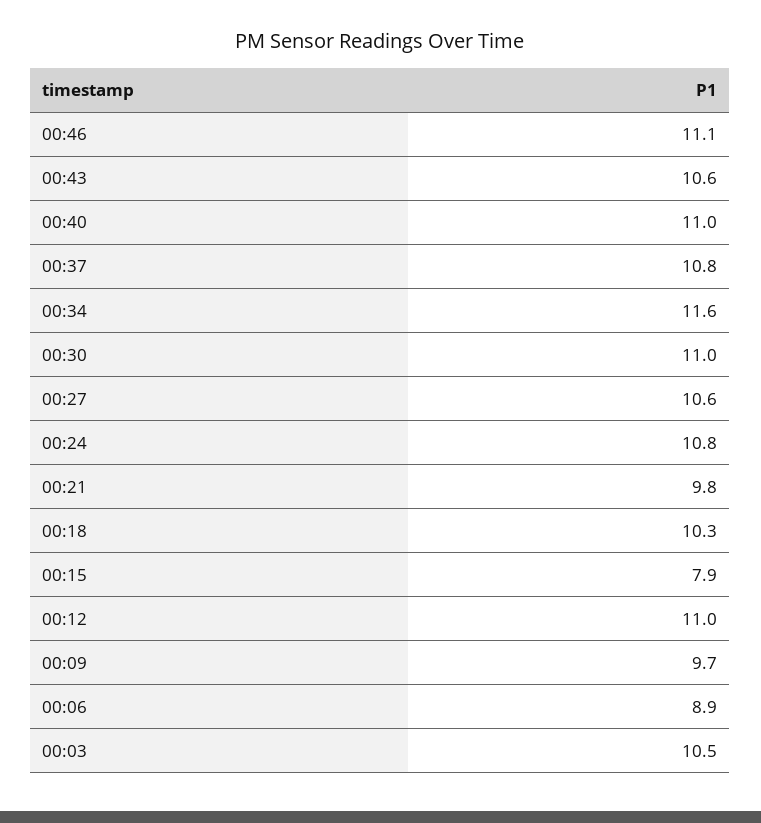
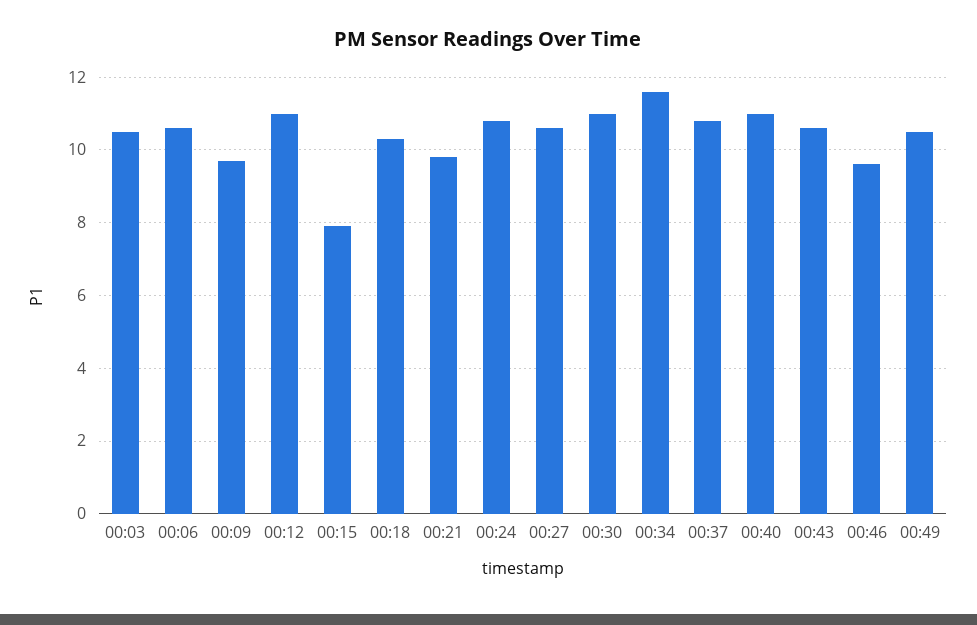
00:46: 11.1 -> 9.5
00:06: 8.9 -> 10.5
00:49: none -> 10.5

